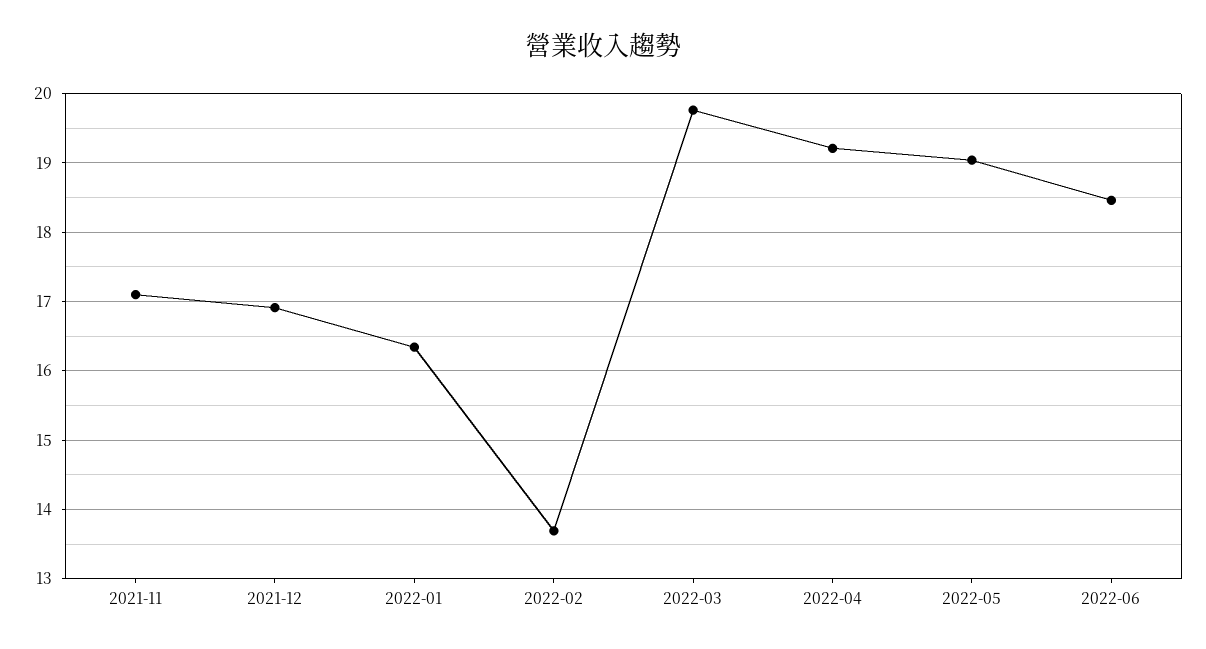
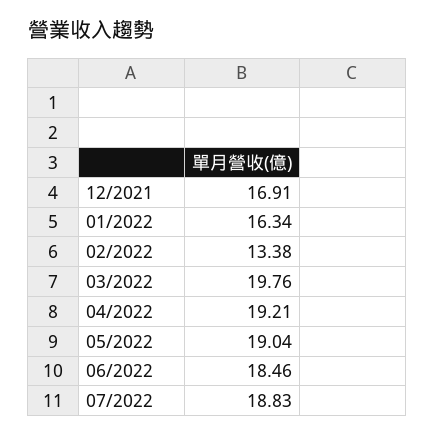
2021-11: 17.1 -> none
2022-02: 13.7 -> 13.38
07/2022: none -> 18.83

